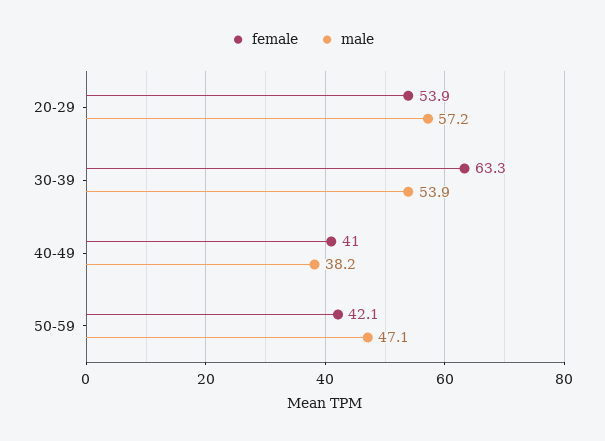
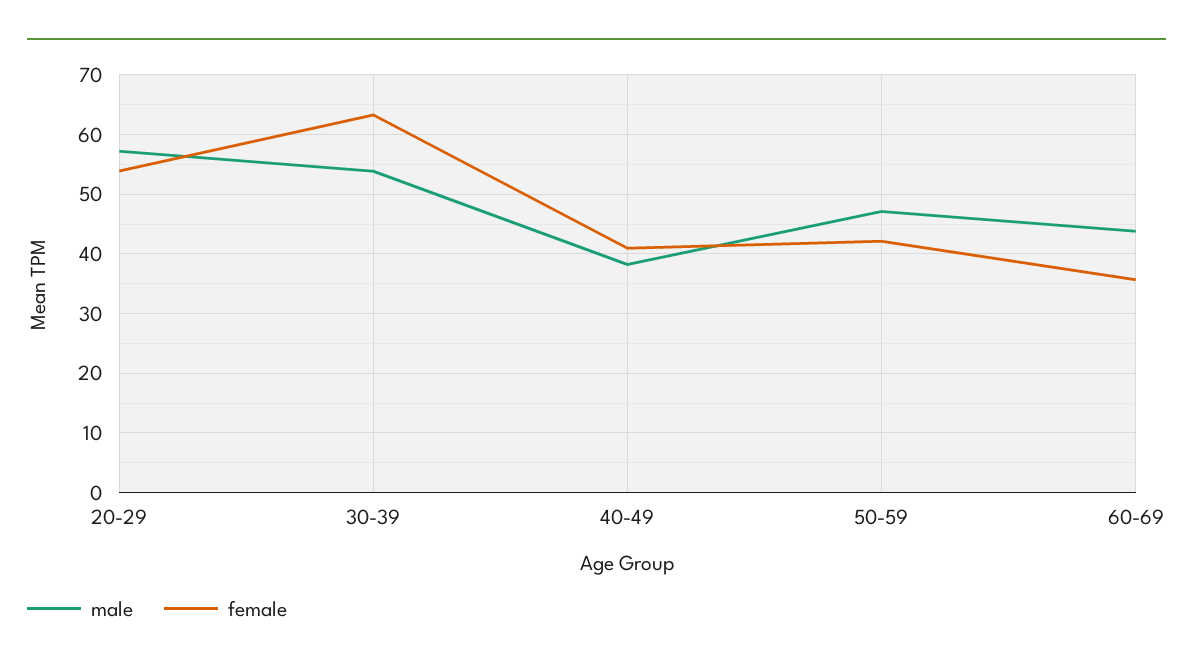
male, 60-69: none -> 44
female, 60-69: none -> 36

